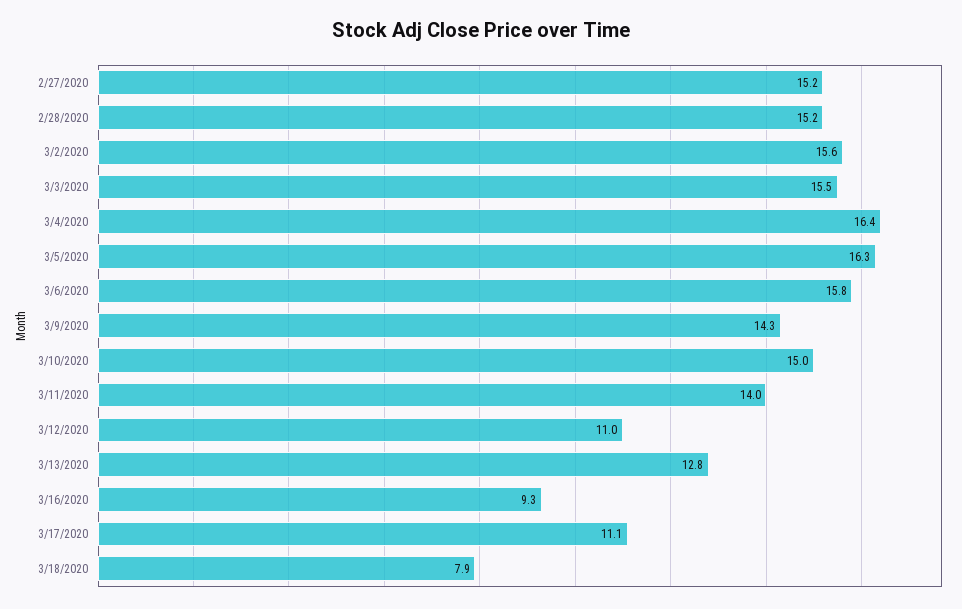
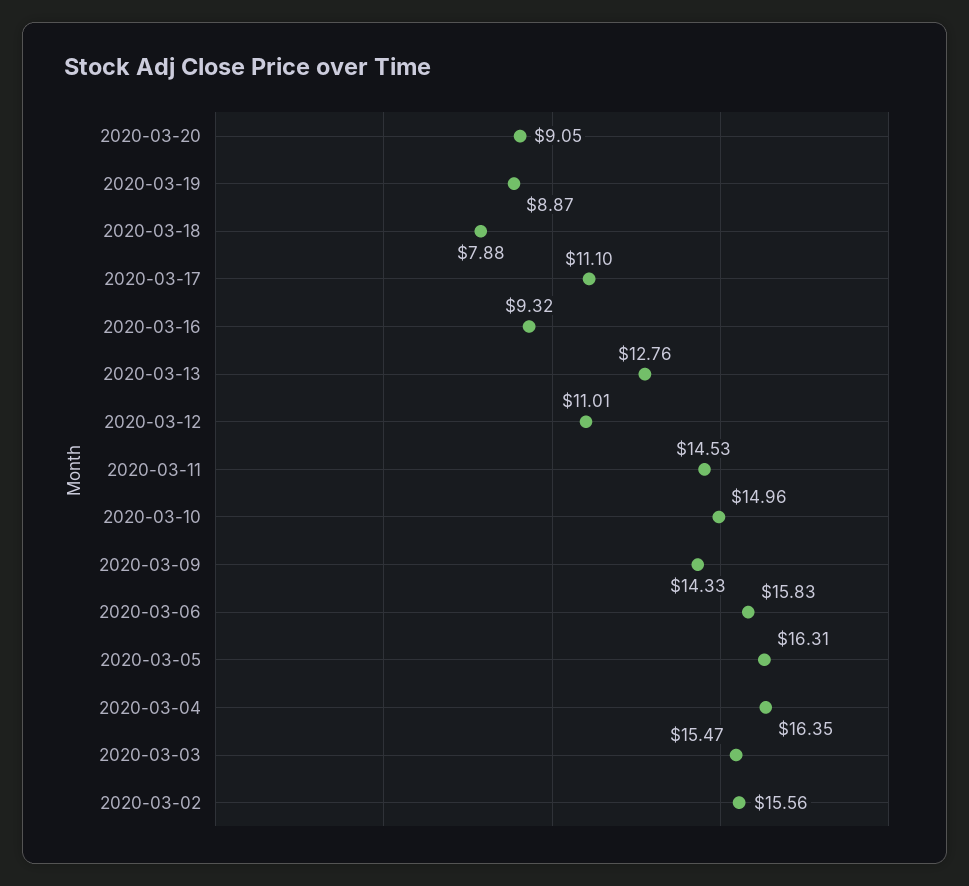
2/27/2020: 15.2 -> none
2/28/2020: 15.2 -> none
3/11/2020: 14 -> 14.53
2020-03-20: none -> 9.05
2020-03-19: none -> 8.87

